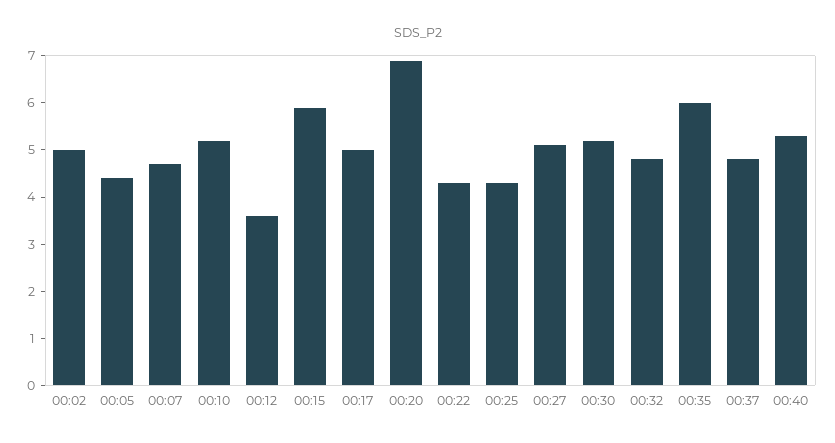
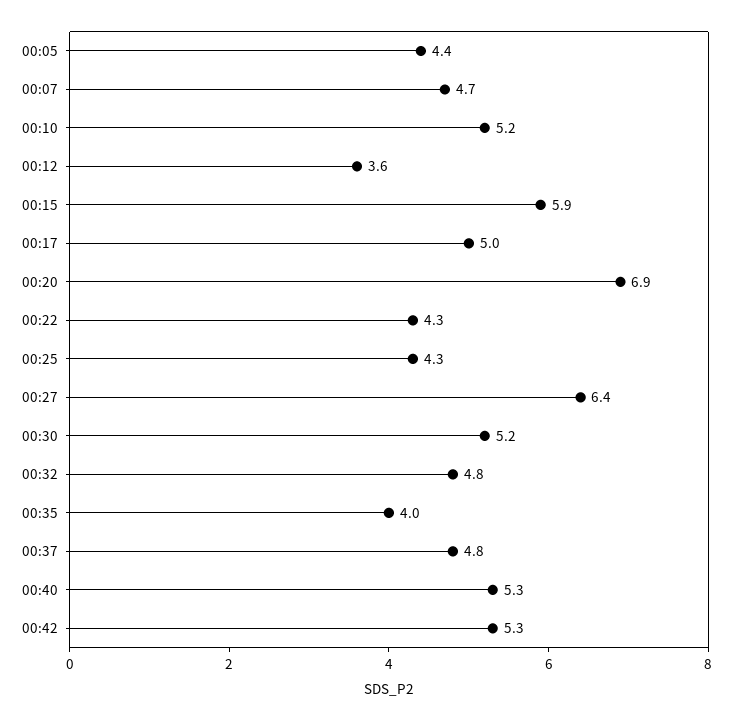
00:02: 5 -> none
00:27: 5 -> 6.4
00:35: 6 -> 4
00:42: none -> 5.3

